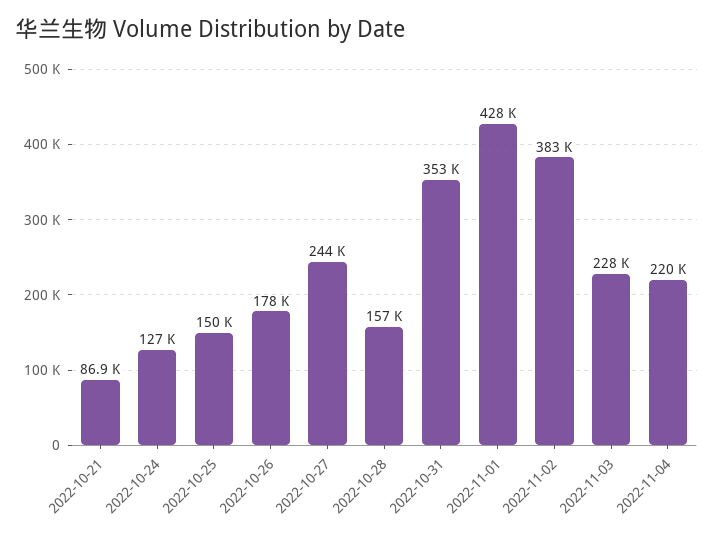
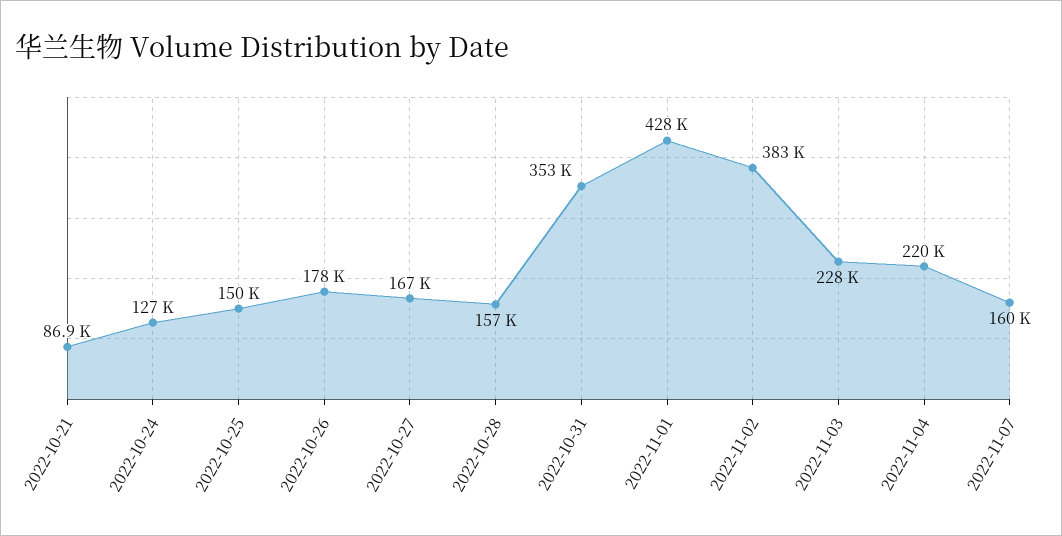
2022-10-27: 244000 -> 167000
2022-11-07: none -> 160000

